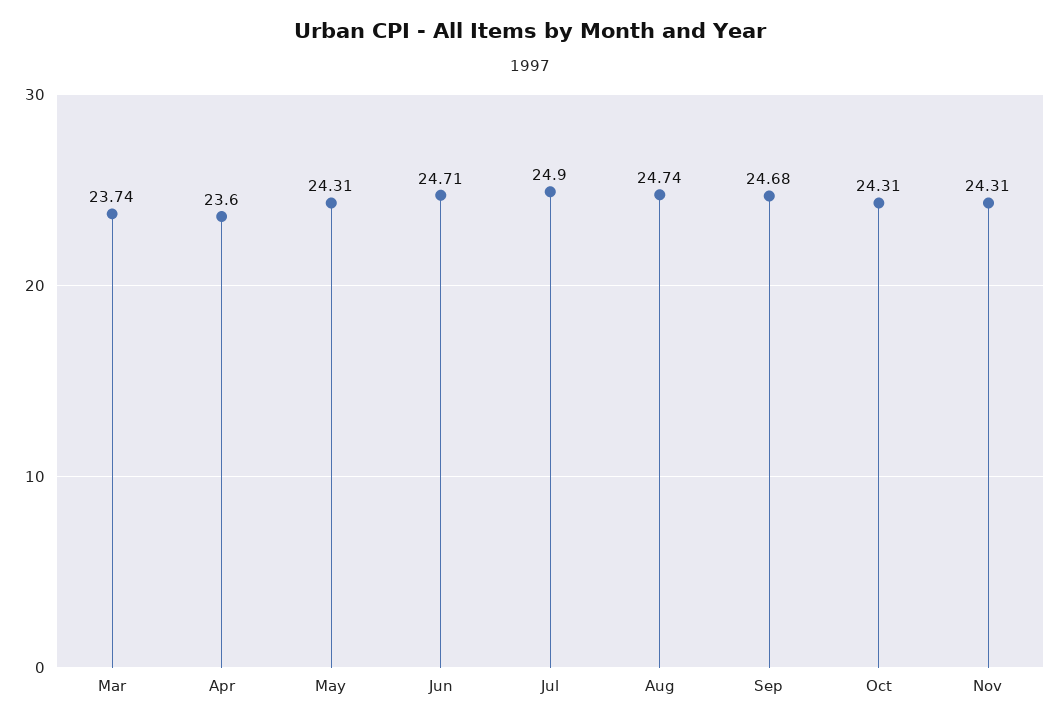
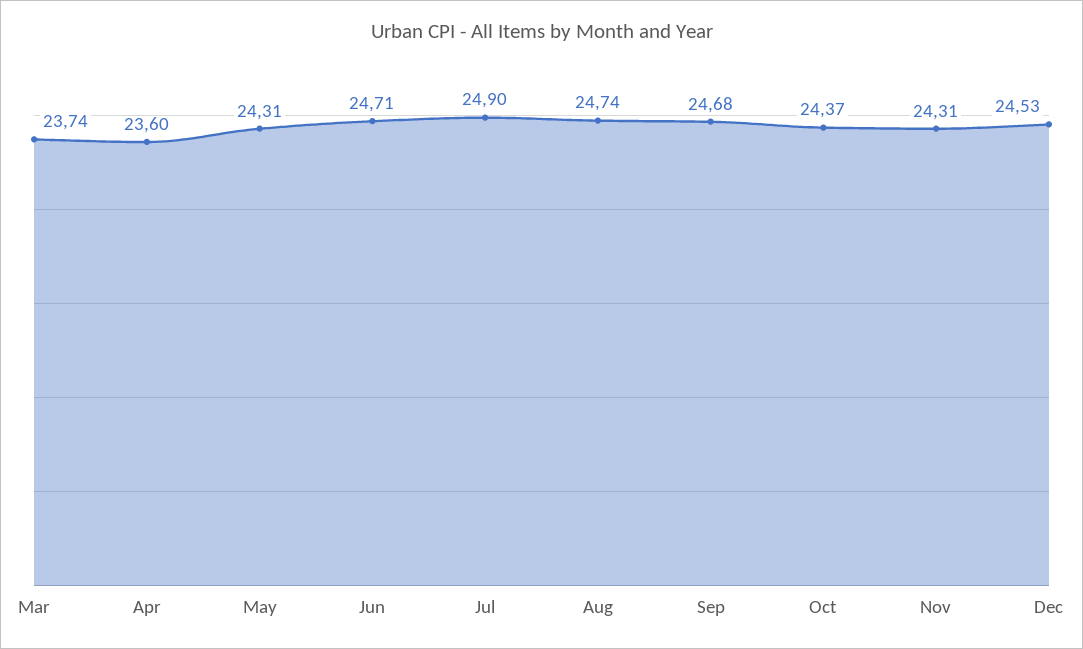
Oct: 24.31 -> 24.37
Dec: none -> 24.53

